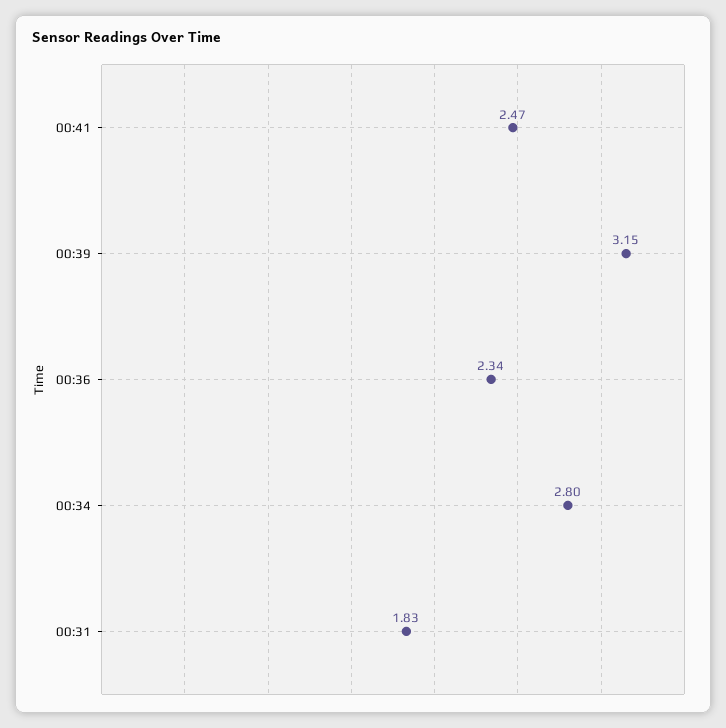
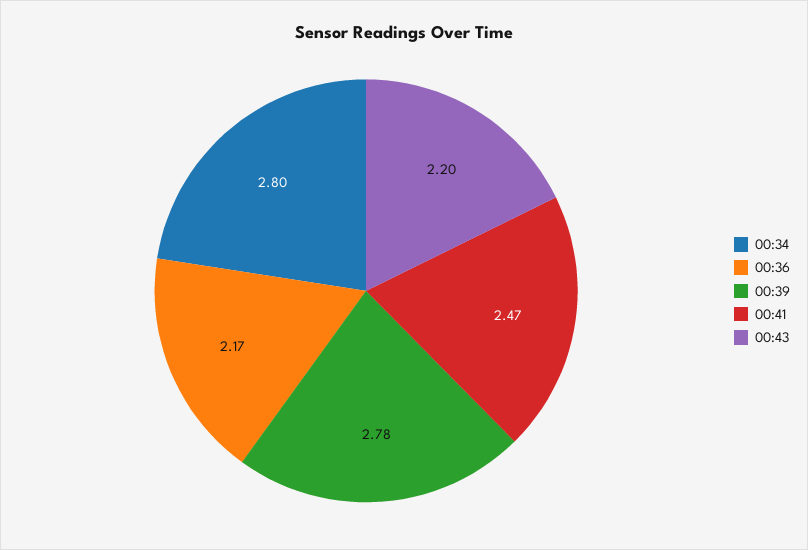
00:39: 3.15 -> 2.78
00:36: 2.34 -> 2.17
00:31: 1.83 -> none
00:43: none -> 2.2

